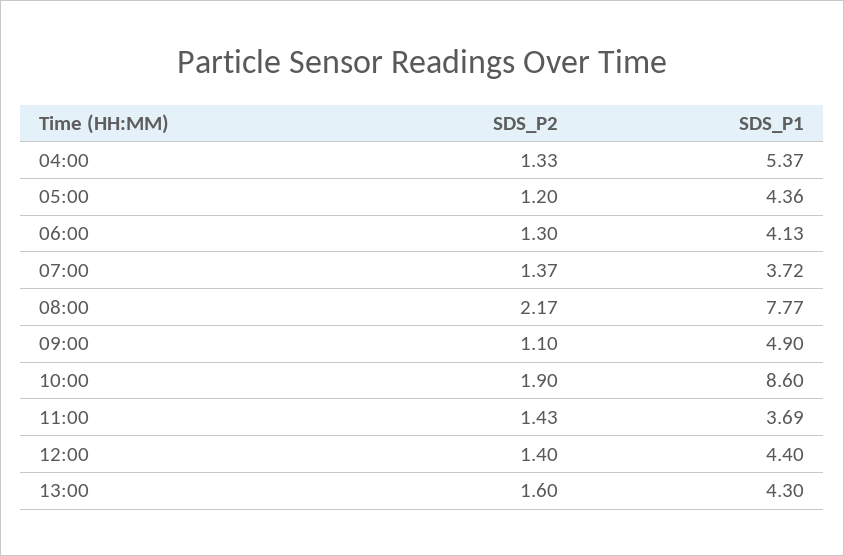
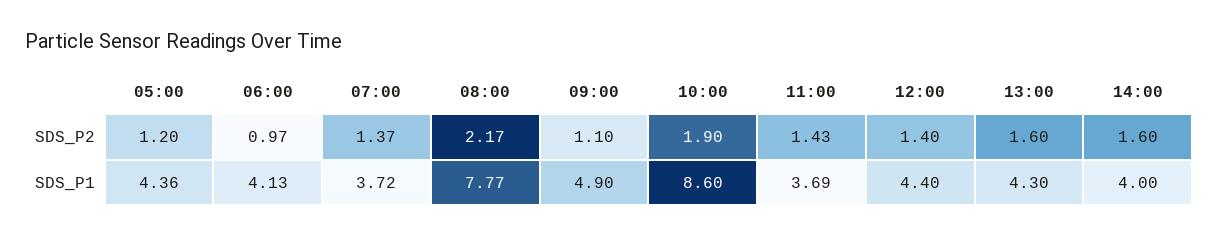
SDS_P2, 04:00: 1.33 -> none
SDS_P1, 04:00: 5.37 -> none
SDS_P2, 06:00: 1.3 -> 0.97
SDS_P2, 14:00: none -> 1.6
SDS_P1, 14:00: none -> 4

